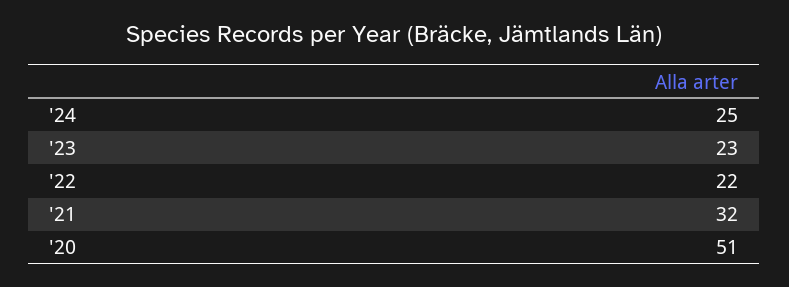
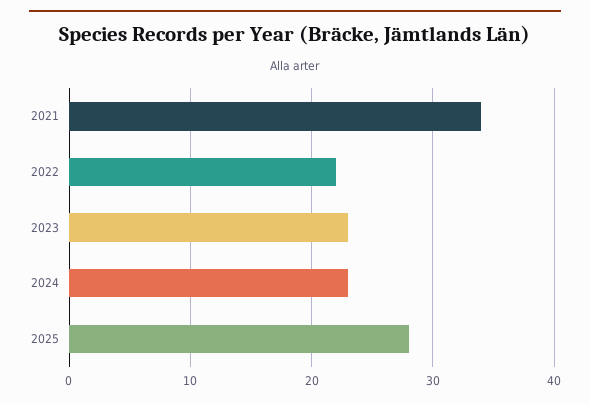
'24: 25 -> 23
'21: 32 -> 34
'20: 51 -> none
2025: none -> 28

